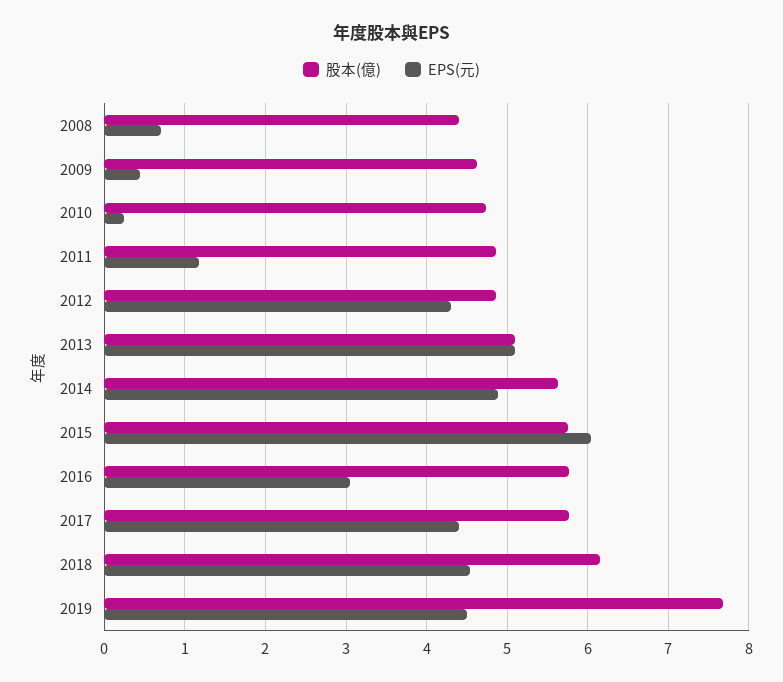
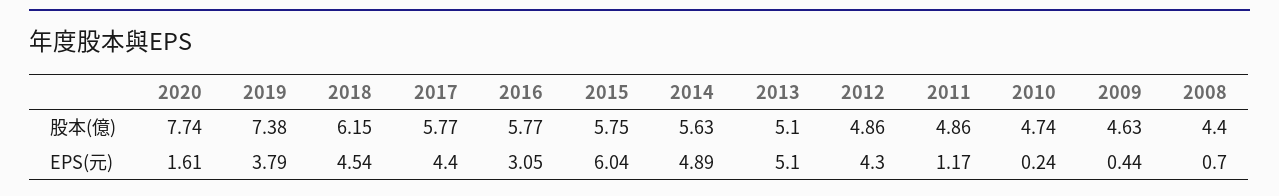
股本(億), 2019: 7.7 -> 7.38
EPS(元), 2019: 4.5 -> 3.79
股本(億), 2020: none -> 7.74
EPS(元), 2020: none -> 1.61

